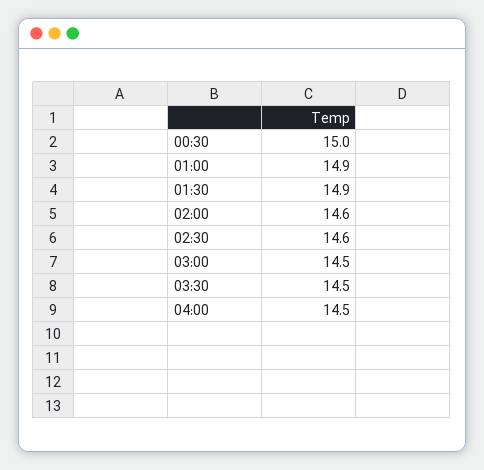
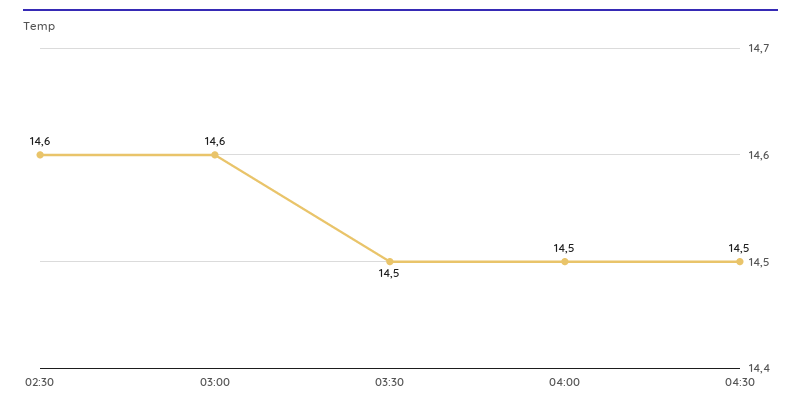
00:30: 15 -> none
01:00: 14.9 -> none
01:30: 14.9 -> none
02:00: 14.6 -> none
03:00: 14.5 -> 14.6
04:30: none -> 14.5

